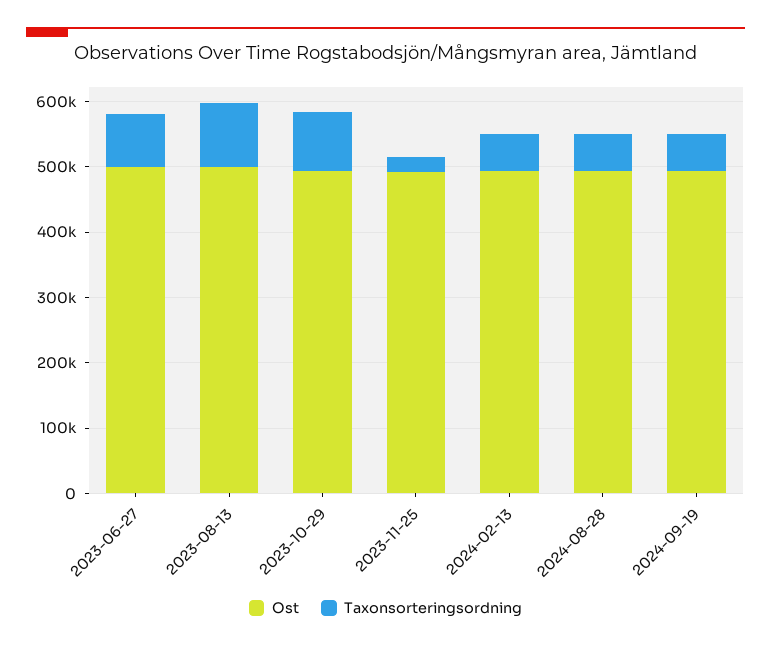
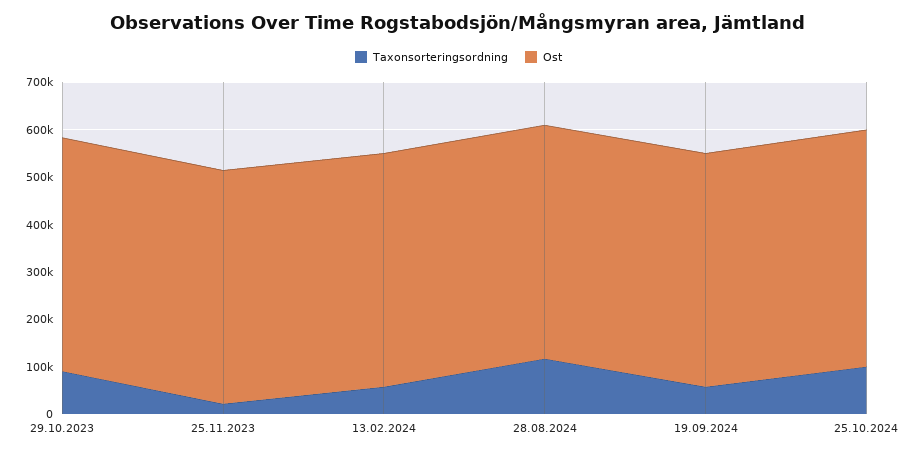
Ost, 2023-06-27: 500000 -> none
Taxonsorteringsordning, 2023-06-27: 80000 -> none
Ost, 2023-08-13: 500000 -> none
Taxonsorteringsordning, 2023-08-13: 100000 -> none
Taxonsorteringsordning, 2024-08-28: 60000 -> 120000
Taxonsorteringsordning, 25.10.2024: none -> 100000
Ost, 25.10.2024: none -> 500000

